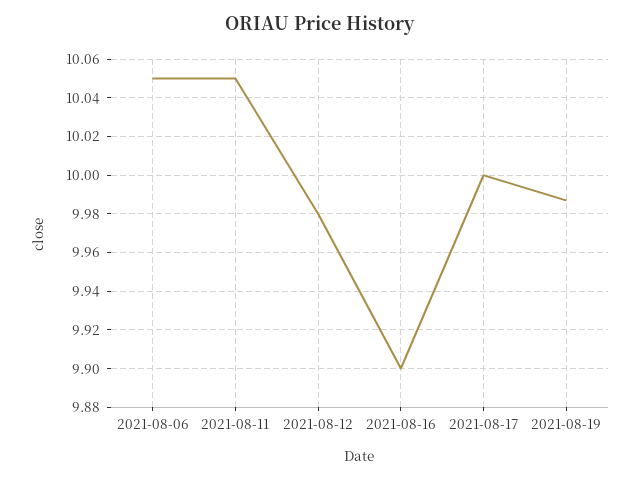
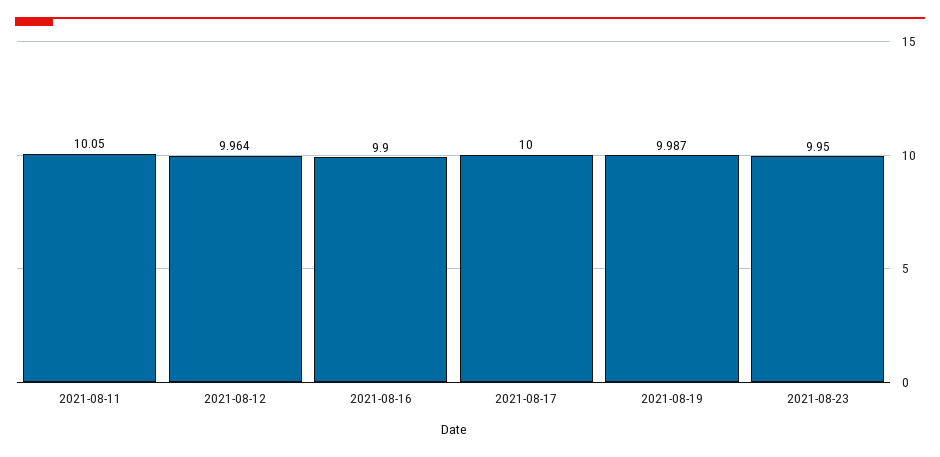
2021-08-06: 10.05 -> none
2021-08-12: 9.98 -> 9.964
2021-08-23: none -> 9.95

